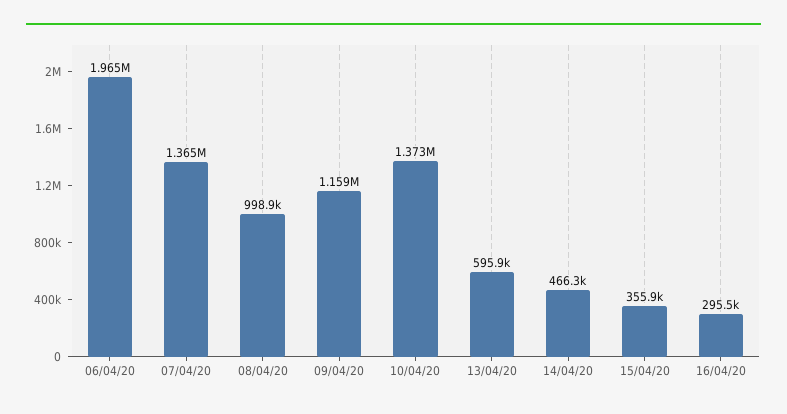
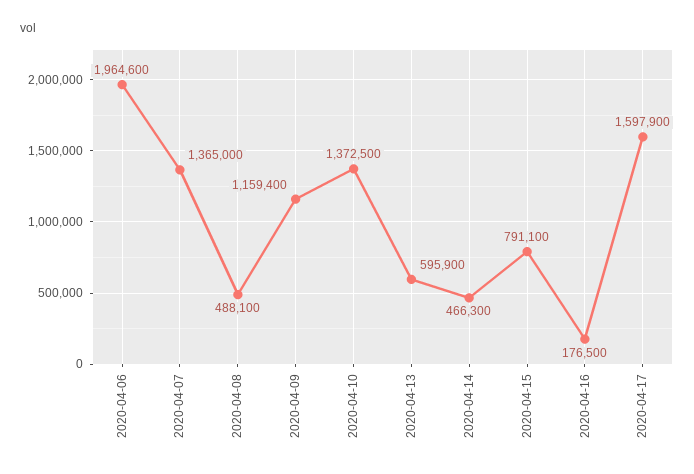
08/04/20: 998900 -> 488100
15/04/20: 355900 -> 791100
16/04/20: 295500 -> 176500
2020-04-17: none -> 1597900

